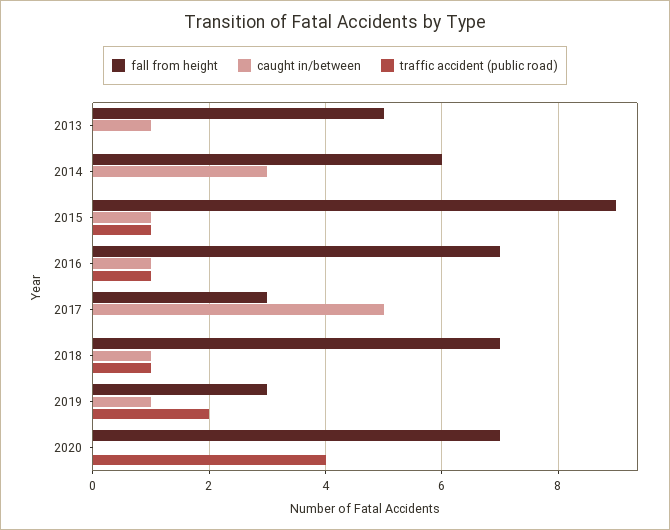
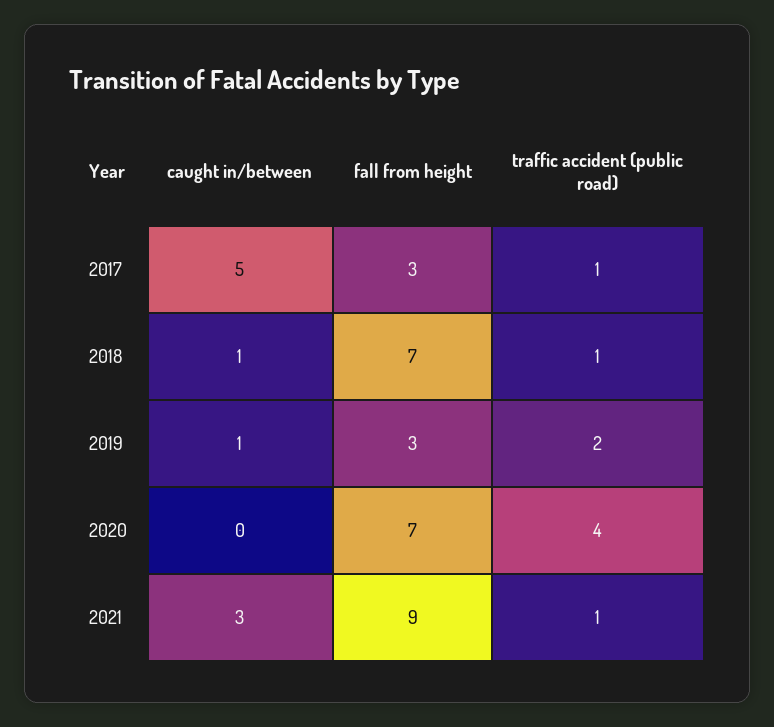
fall from height, 2013: 5 -> none
caught in/between, 2013: 1 -> none
traffic accident (public road), 2013: 0 -> none
fall from height, 2014: 6 -> none
caught in/between, 2014: 3 -> none
traffic accident (public road), 2014: 0 -> none
fall from height, 2015: 9 -> none
caught in/between, 2015: 1 -> none
traffic accident (public road), 2015: 1 -> none
fall from height, 2016: 7 -> none
caught in/between, 2016: 1 -> none
traffic accident (public road), 2016: 1 -> none
traffic accident (public road), 2017: 0 -> 1
caught in/between, 2021: none -> 3
fall from height, 2021: none -> 9
traffic accident (public road), 2021: none -> 1

